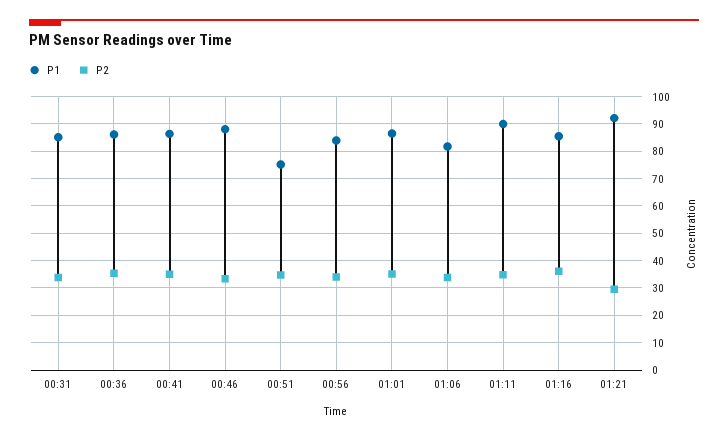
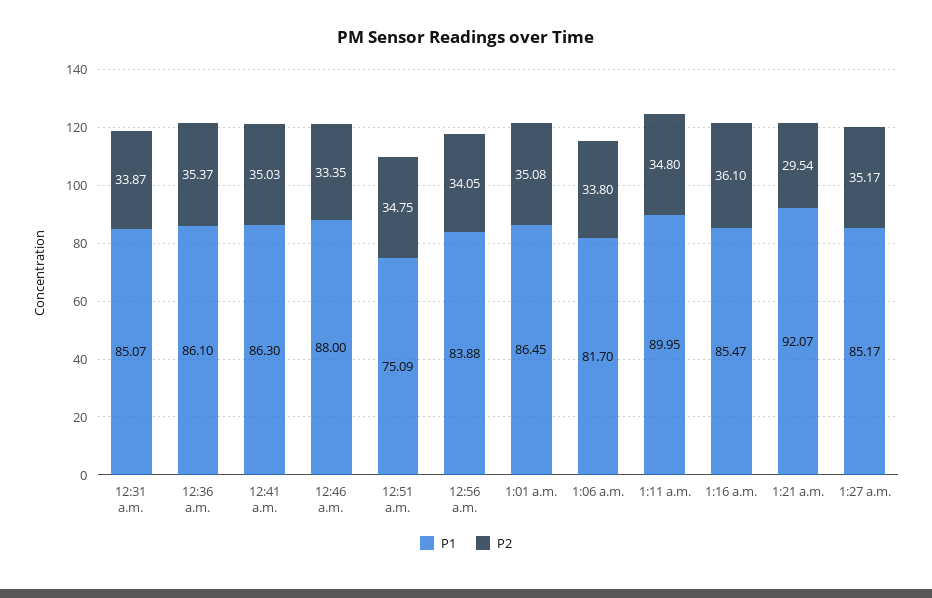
P1, 1:27 a.m.: none -> 85.17
P2, 1:27 a.m.: none -> 35.17

